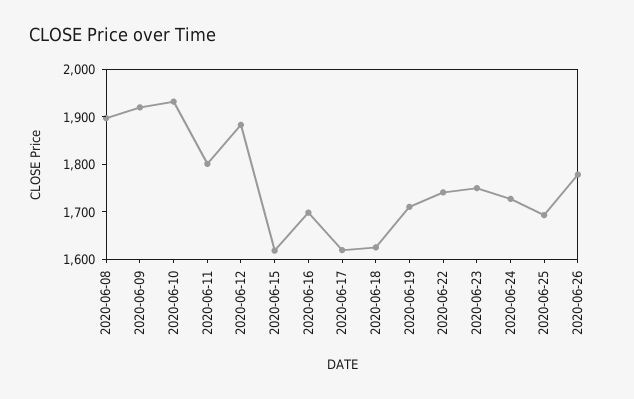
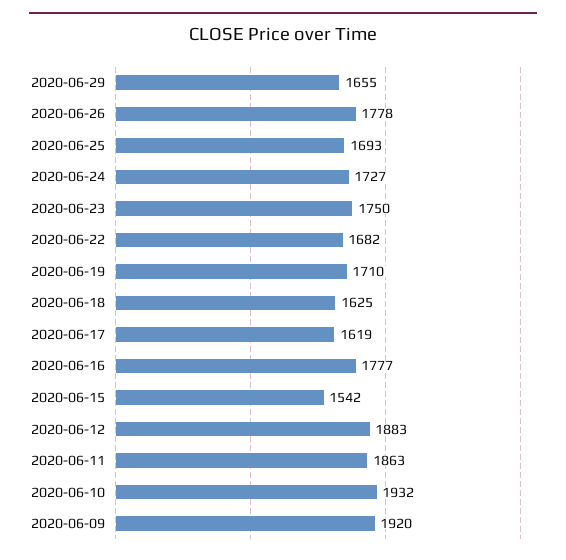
2020-06-08: 1900 -> none
2020-06-11: 1800 -> 1863
2020-06-15: 1620 -> 1542
2020-06-16: 1700 -> 1777
2020-06-22: 1740 -> 1682
2020-06-29: none -> 1655

